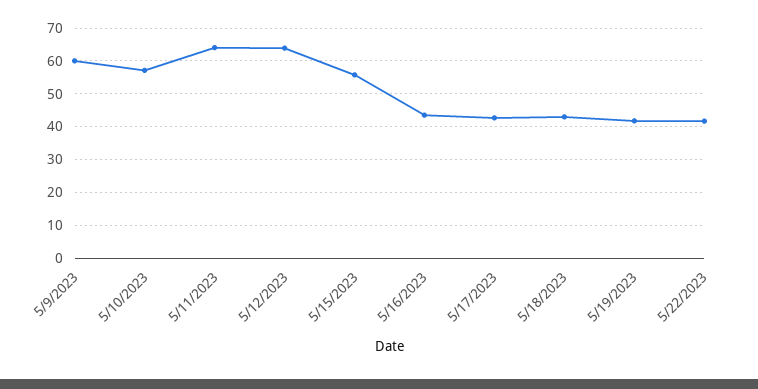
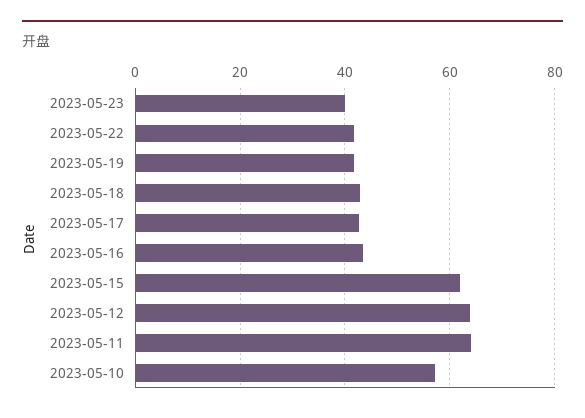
5/9/2023: 60 -> none
5/15/2023: 56 -> 62
2023-05-23: none -> 40

